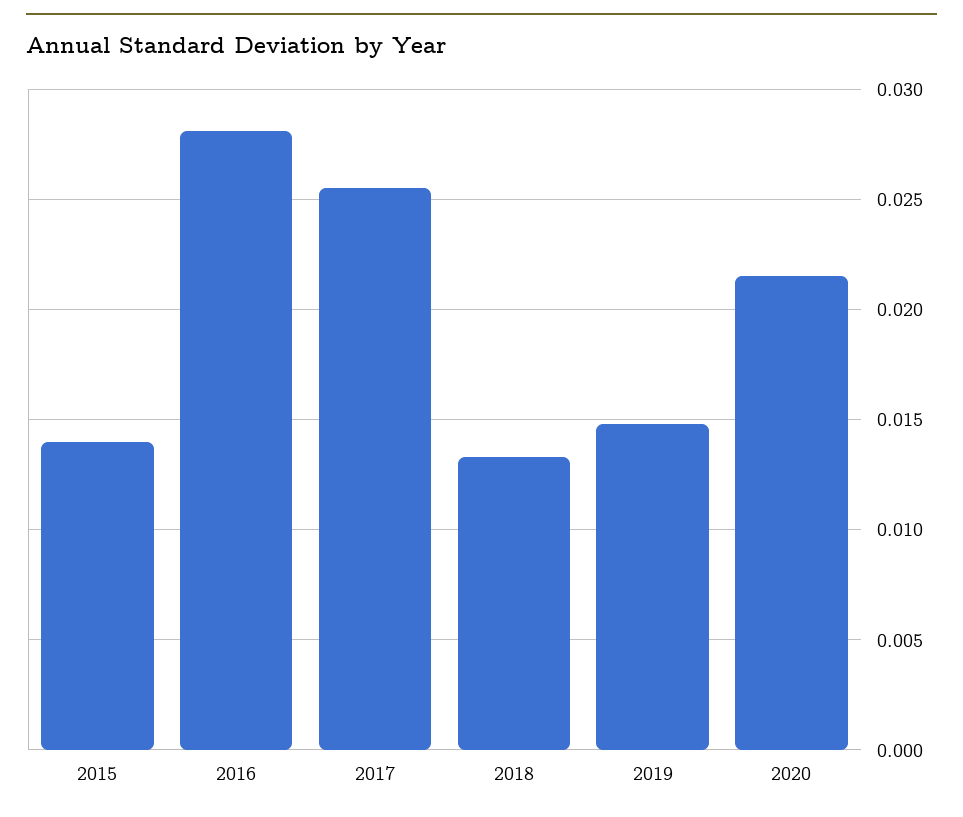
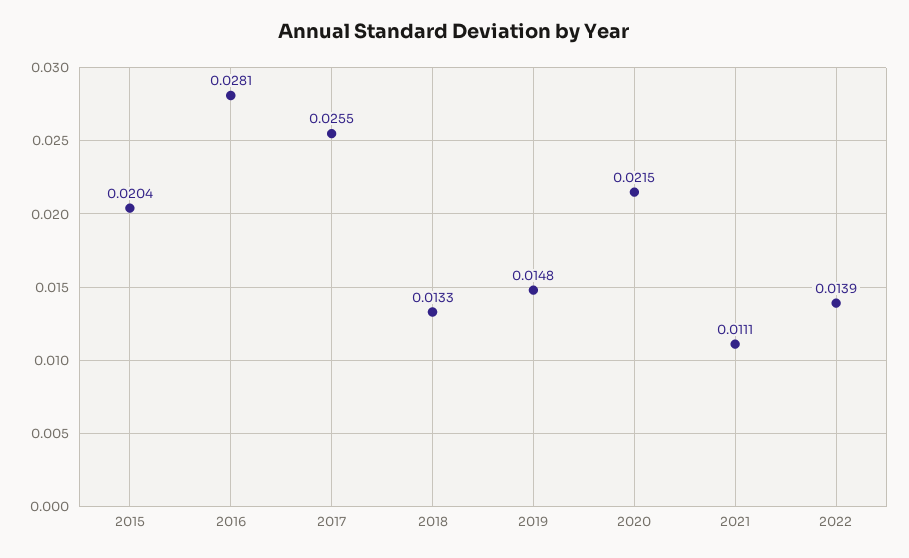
2015: 0.014 -> 0.0204
2021: none -> 0.0111
2022: none -> 0.0139

